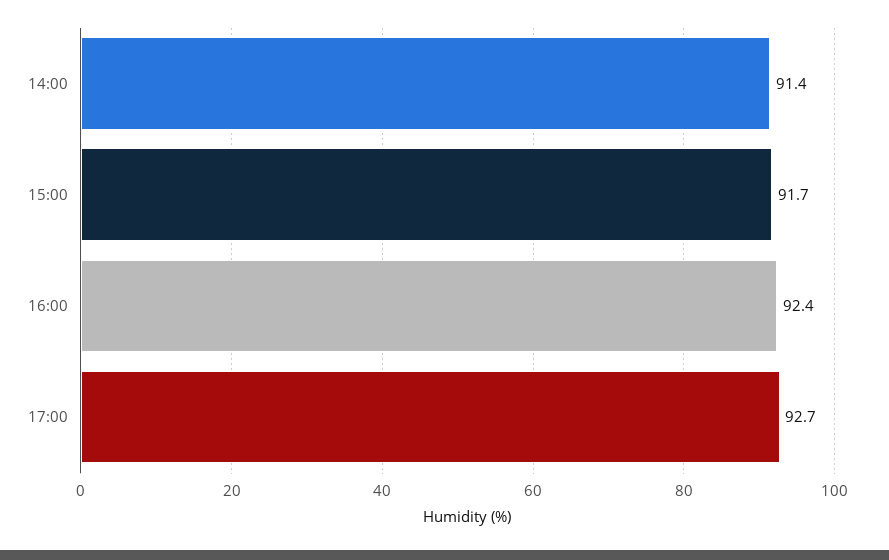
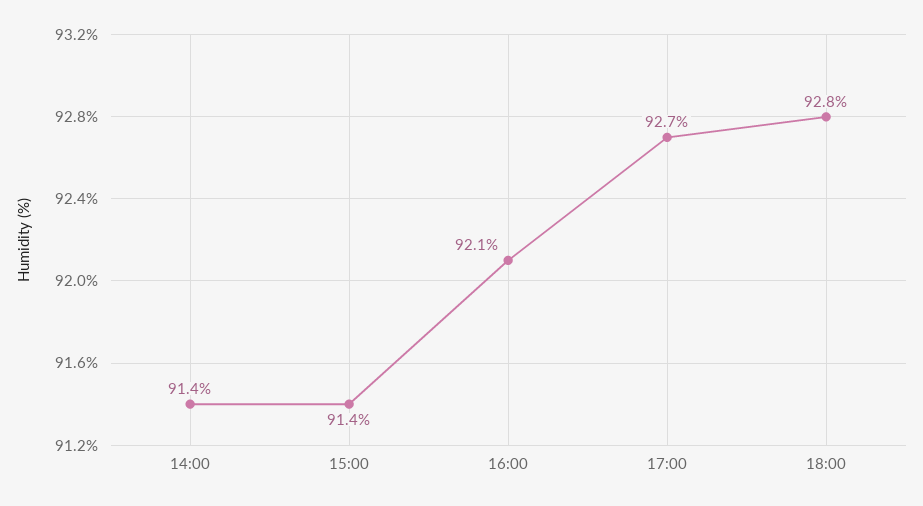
15:00: 91.7 -> 91.4
16:00: 92.4 -> 92.1
18:00: none -> 92.8

